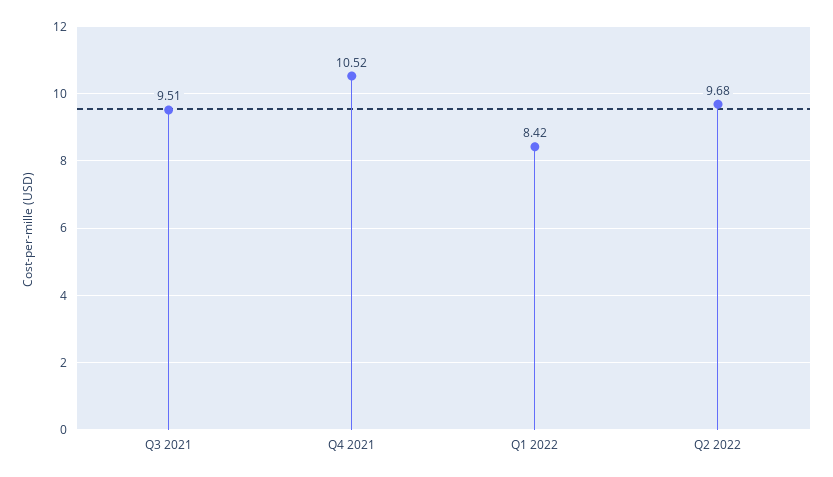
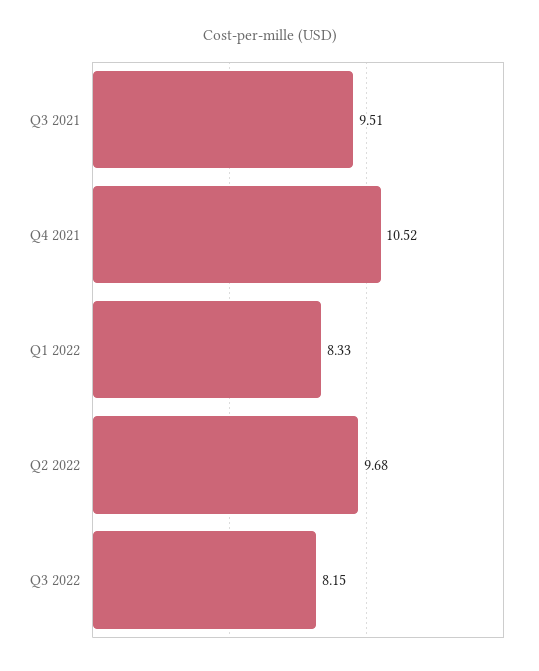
Q1 2022: 8.42 -> 8.33
Q3 2022: none -> 8.15

